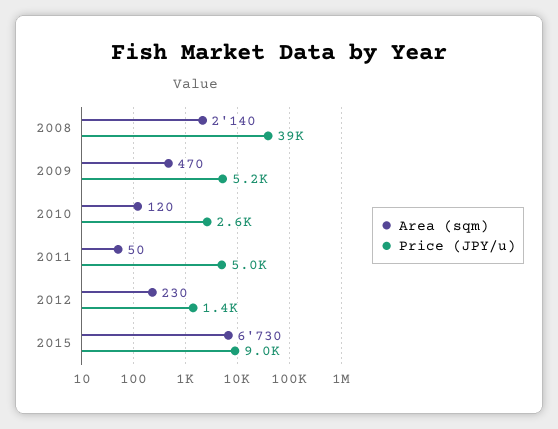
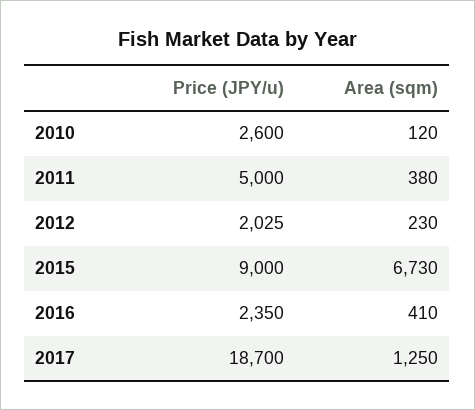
Area (sqm), 2008: 2140 -> none
Price (JPY/u), 2008: 39000 -> none
Area (sqm), 2009: 470 -> none
Price (JPY/u), 2009: 5200 -> none
Area (sqm), 2011: 50 -> 380
Price (JPY/u), 2012: 1400 -> 2025
Price (JPY/u), 2016: none -> 2350
Area (sqm), 2016: none -> 410
Price (JPY/u), 2017: none -> 18700
Area (sqm), 2017: none -> 1250

